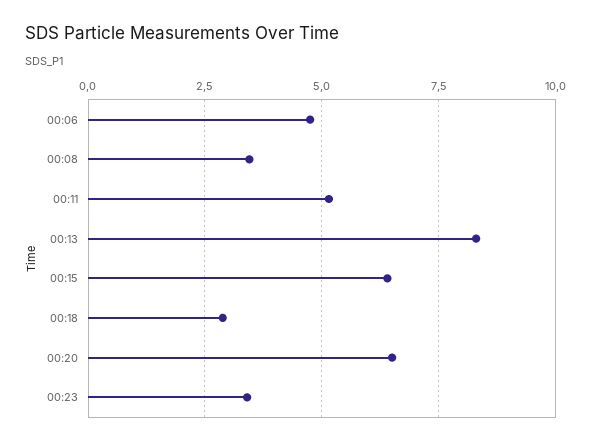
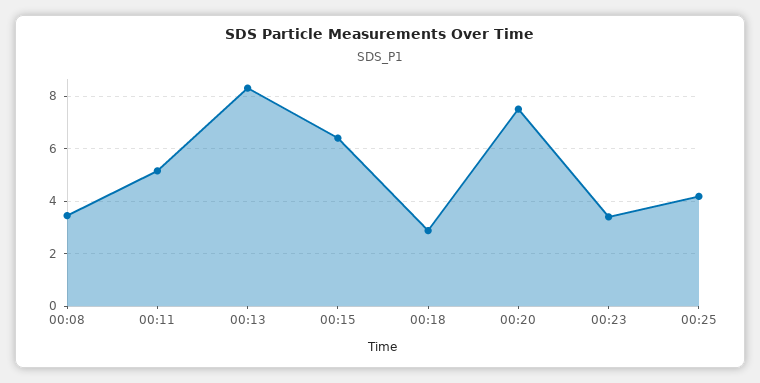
00:06: 4.75 -> none
00:20: 6.5 -> 7.5
00:25: none -> 4.25

